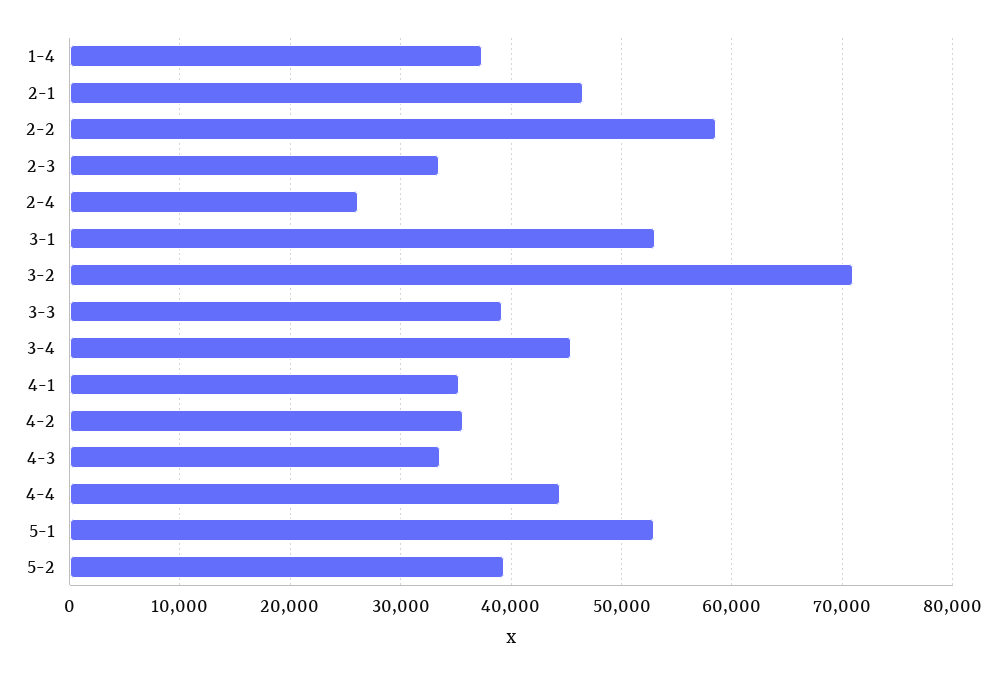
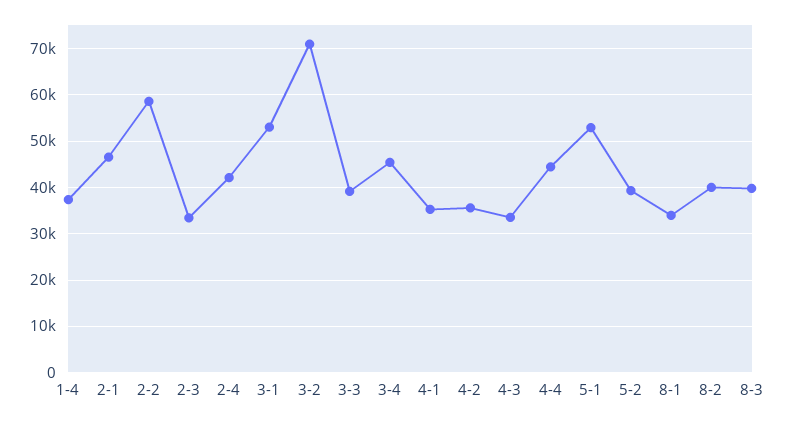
2-4: 26000 -> 42000
8-1: none -> 34000
8-2: none -> 40000
8-3: none -> 40000

